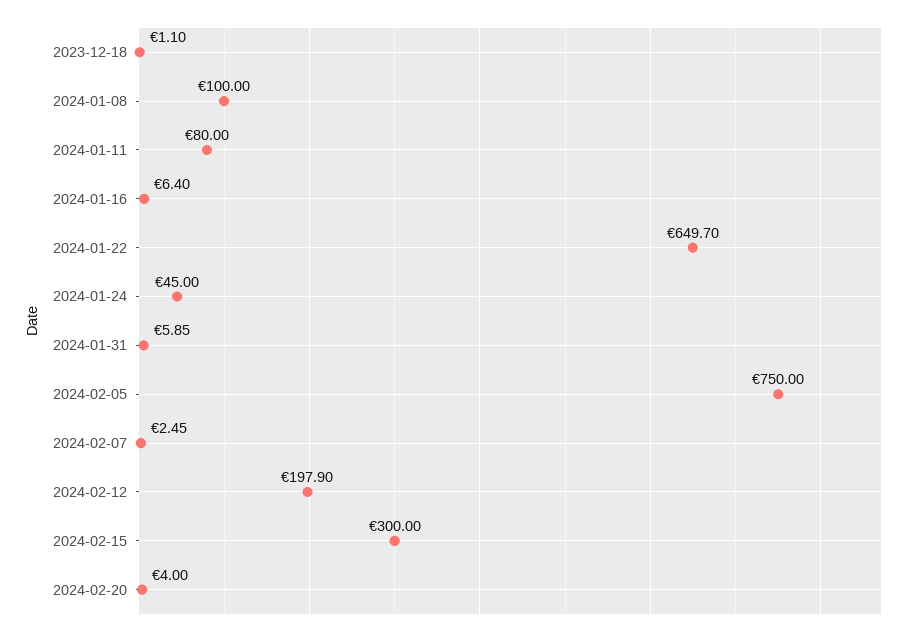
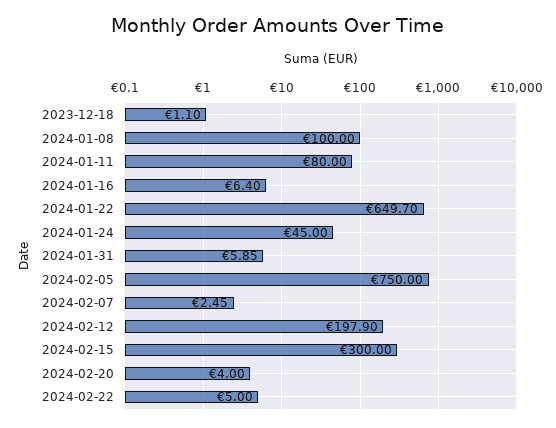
2024-02-22: none -> 5

